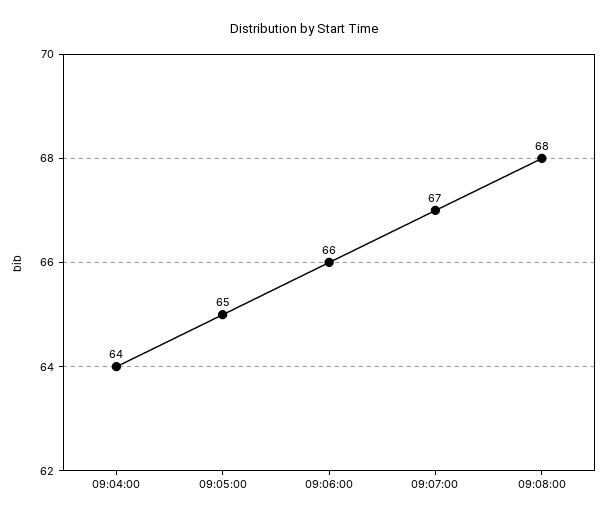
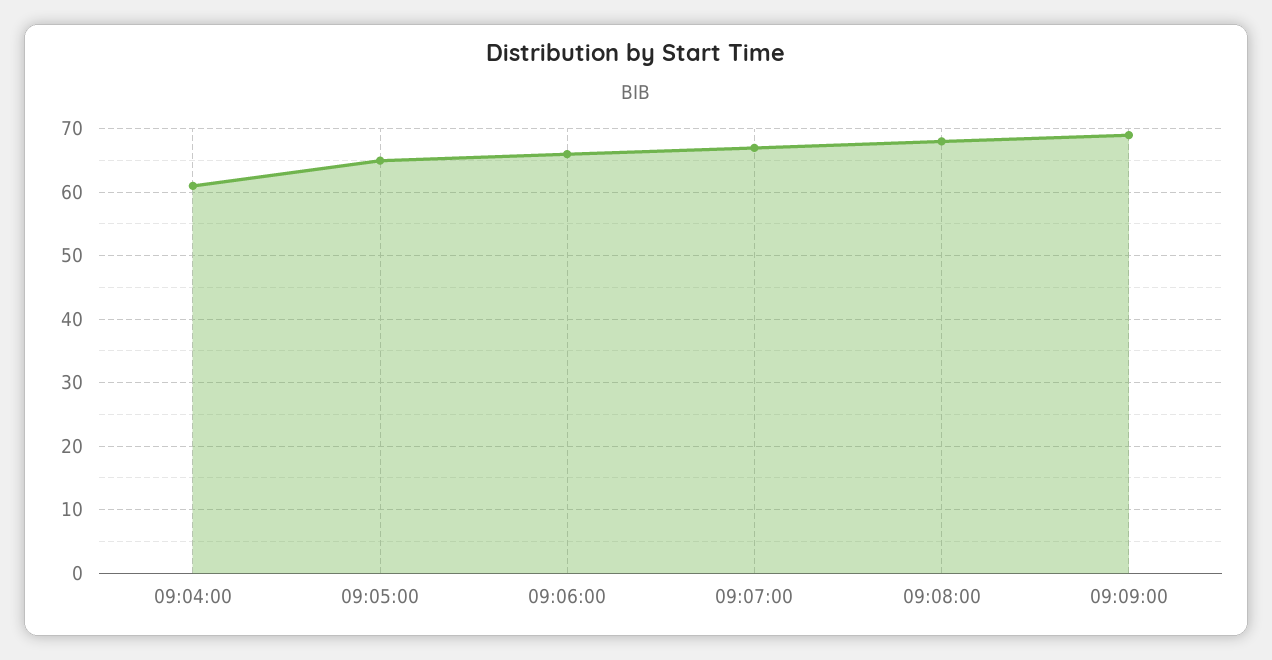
09:04:00: 64 -> 61
09:09:00: none -> 69

